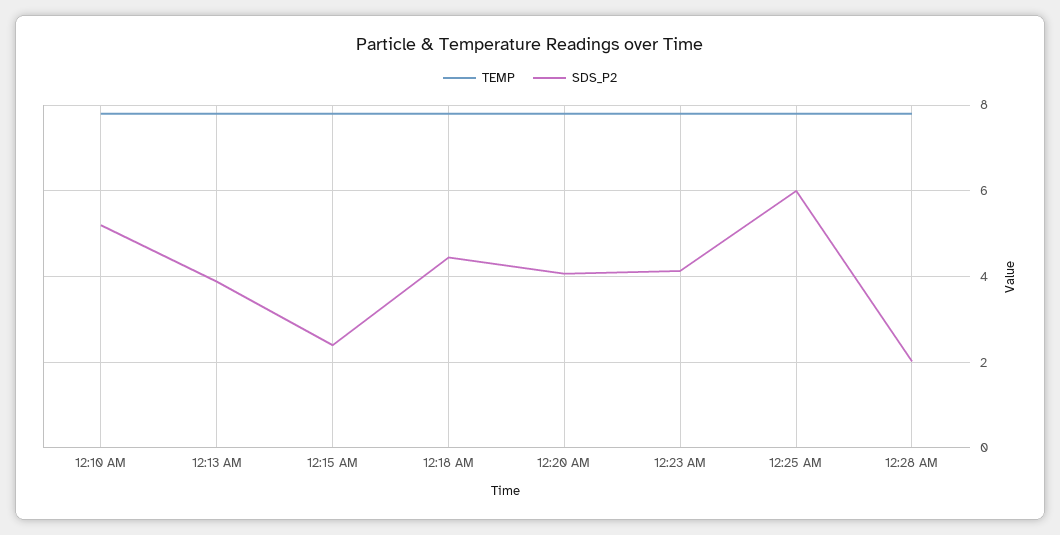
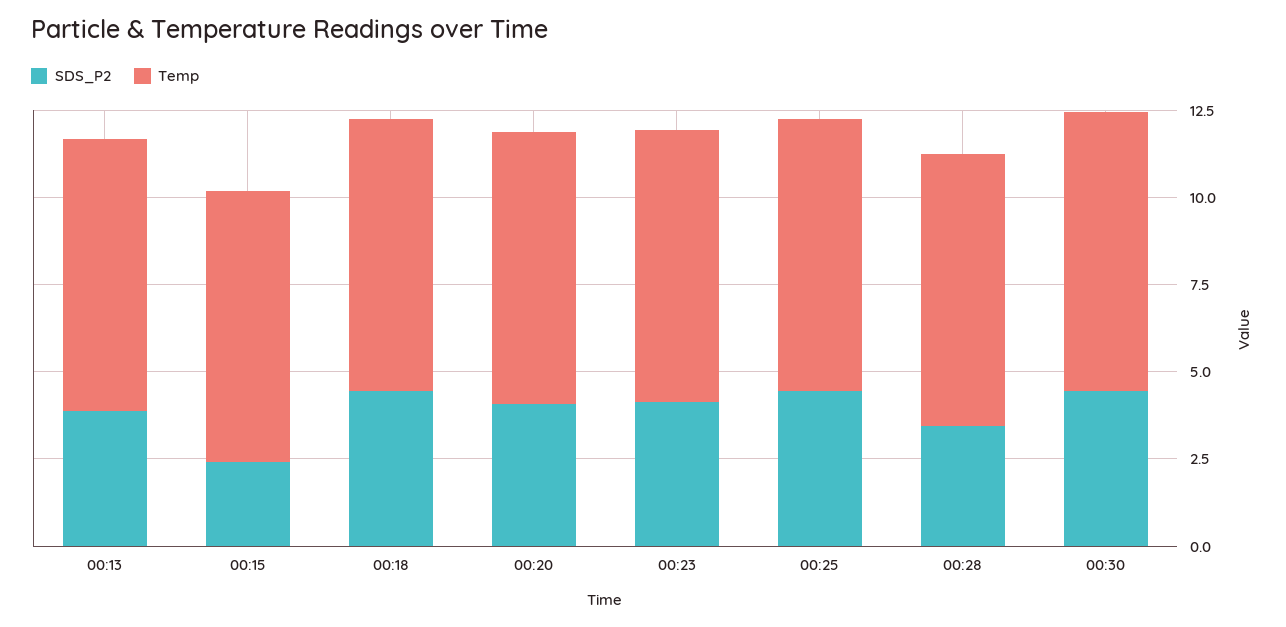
TEMP, 12:10 AM: 7.8 -> none
SDS_P2, 12:10 AM: 5.2 -> none
SDS_P2, 12:25 AM: 6 -> 4.5
SDS_P2, 12:28 AM: 2 -> 3.5
SDS_P2, 00:30: none -> 4.5
TEMP, 00:30: none -> 8

